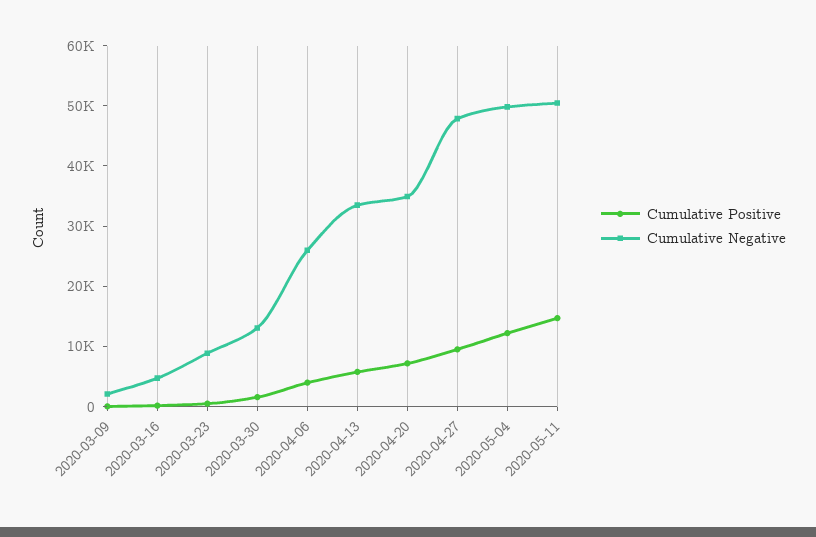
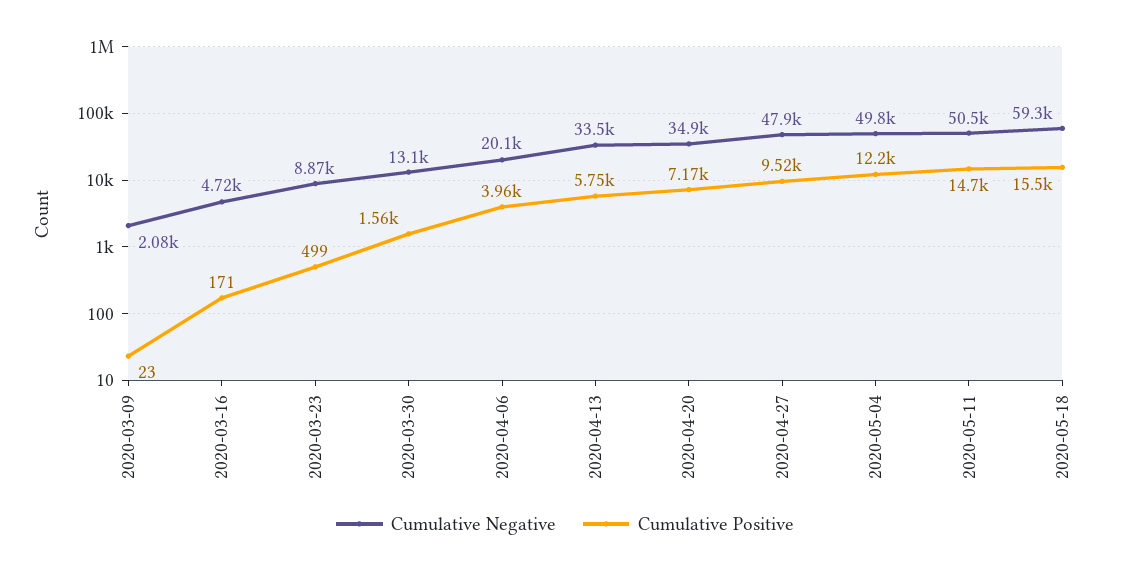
Cumulative Negative, 2020-04-06: 26000 -> 20100
Cumulative Negative, 2020-05-18: none -> 59300
Cumulative Positive, 2020-05-18: none -> 15500

